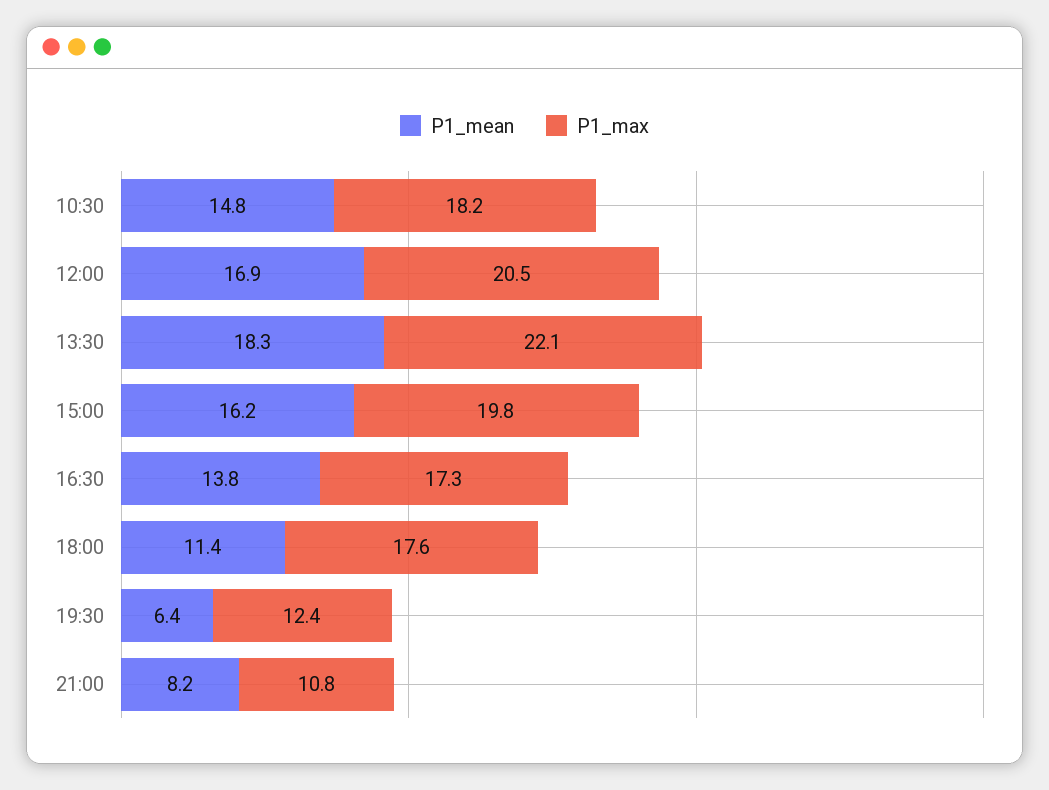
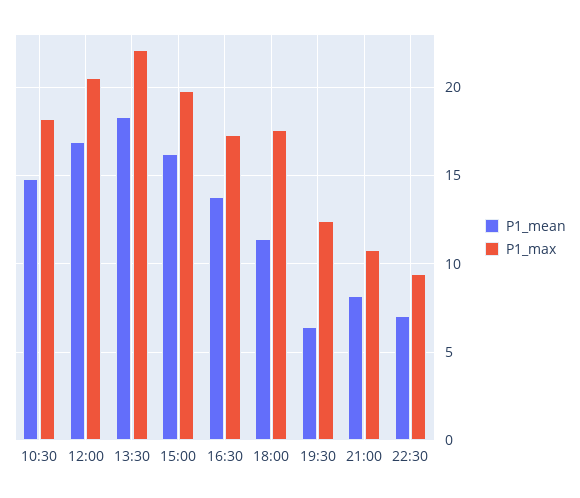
P1_mean, 22:30: none -> 7
P1_max, 22:30: none -> 9.5

